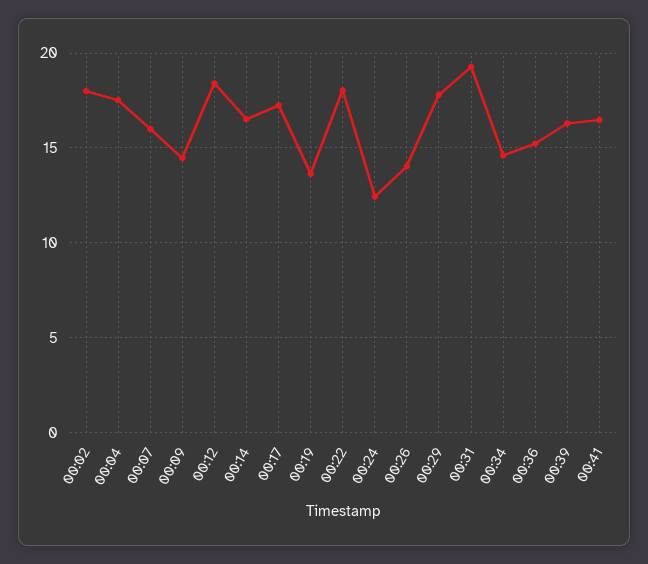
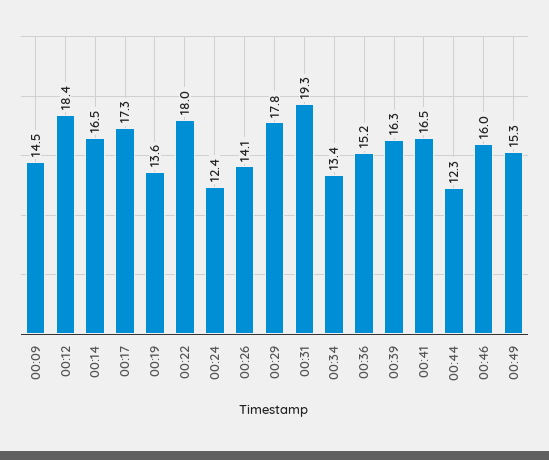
00:02: 18 -> none
00:04: 17.5 -> none
00:07: 16 -> none
00:34: 14.5 -> 13.4
00:44: none -> 12.3
00:46: none -> 16
00:49: none -> 15.3

